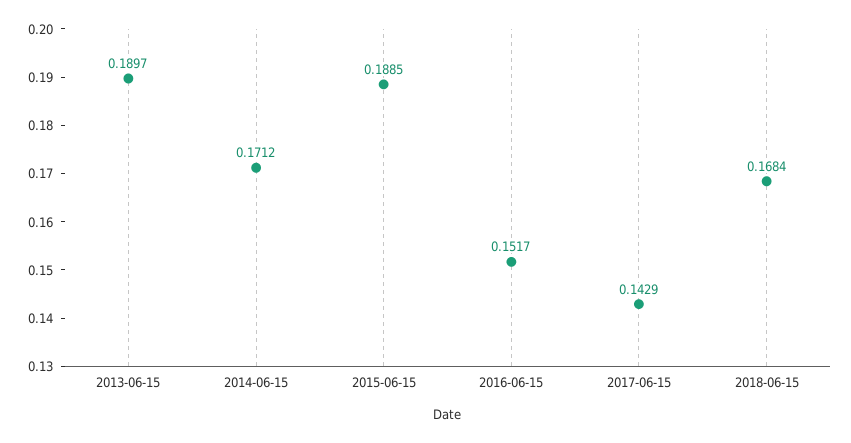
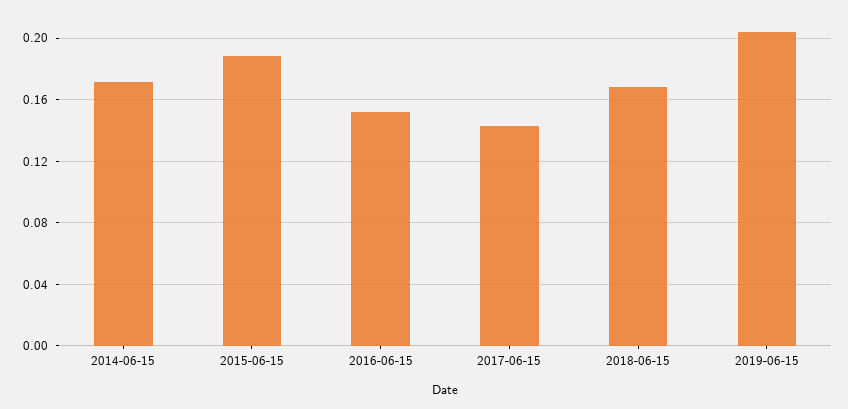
2013-06-15: 0.1897 -> none
2019-06-15: none -> 0.205

